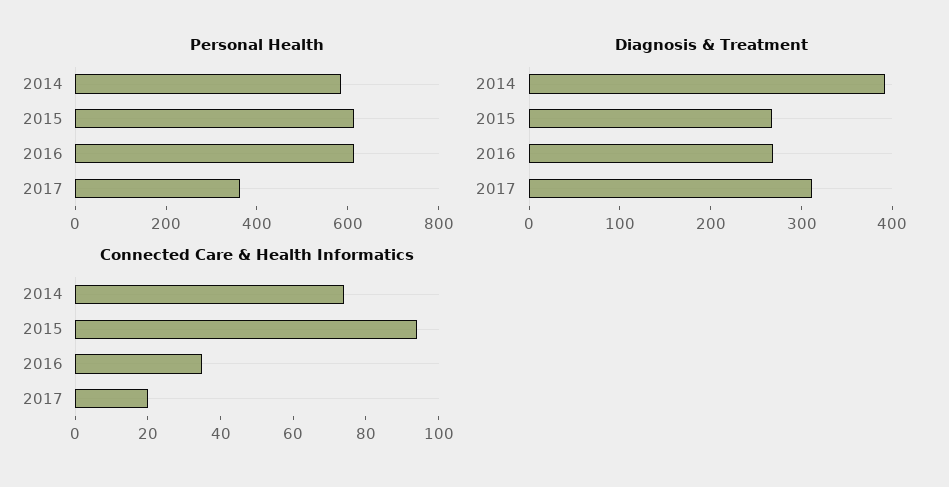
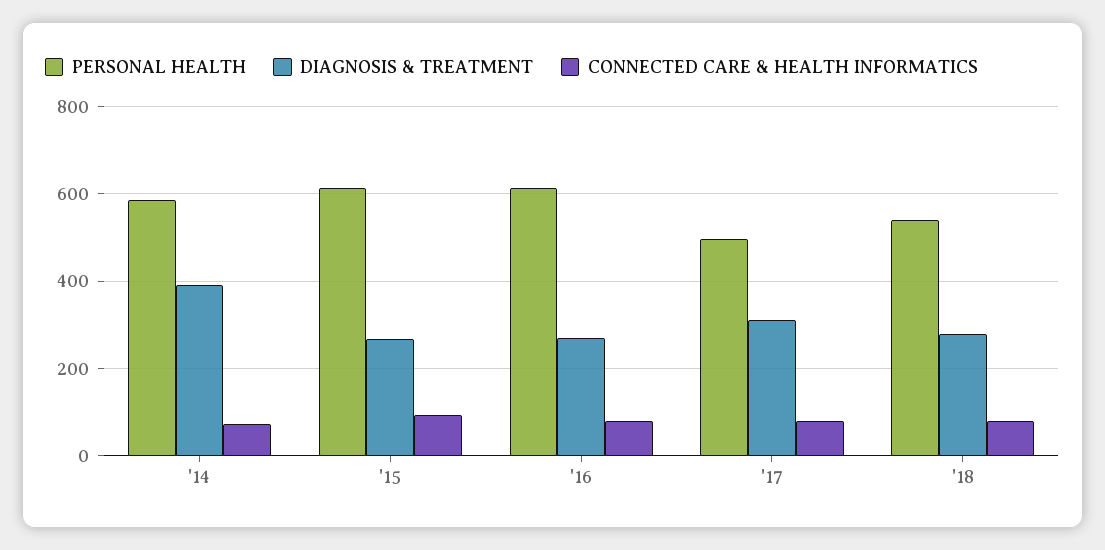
Personal Health, 2017: 350 -> 500
Connected Care & Health Informatics, 2016: 35 -> 80
Connected Care & Health Informatics, 2017: 20 -> 80
Personal Health, '18: none -> 540
Diagnosis & Treatment, '18: none -> 280
Connected Care & Health Informatics, '18: none -> 80

